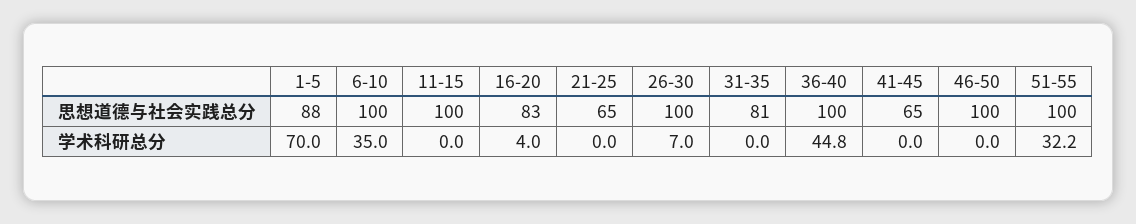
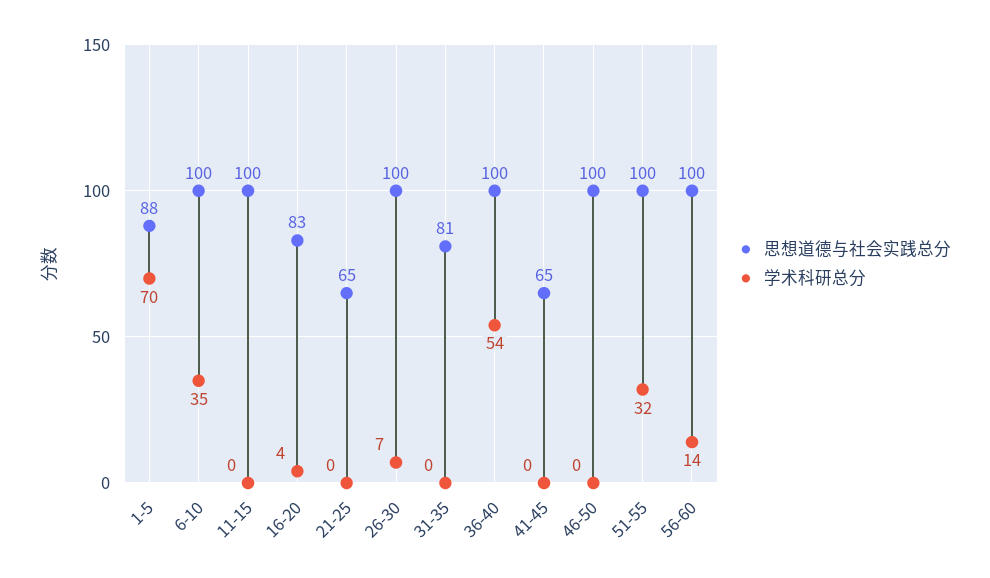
学术科研总分, 36-40: 44.8 -> 54
思想道德与社会实践总分, 56-60: none -> 100
学术科研总分, 56-60: none -> 14

